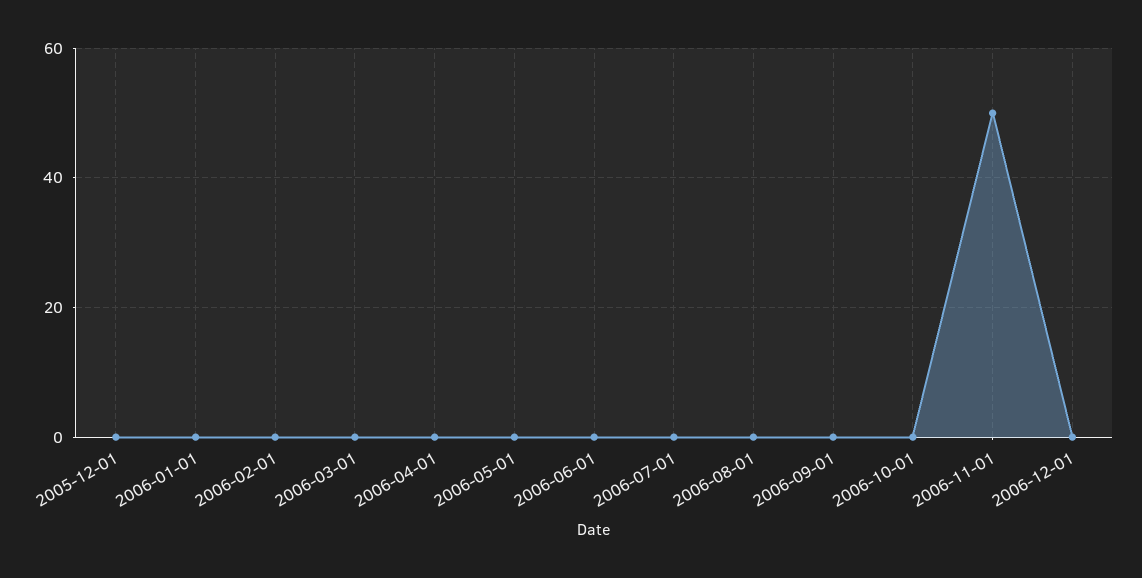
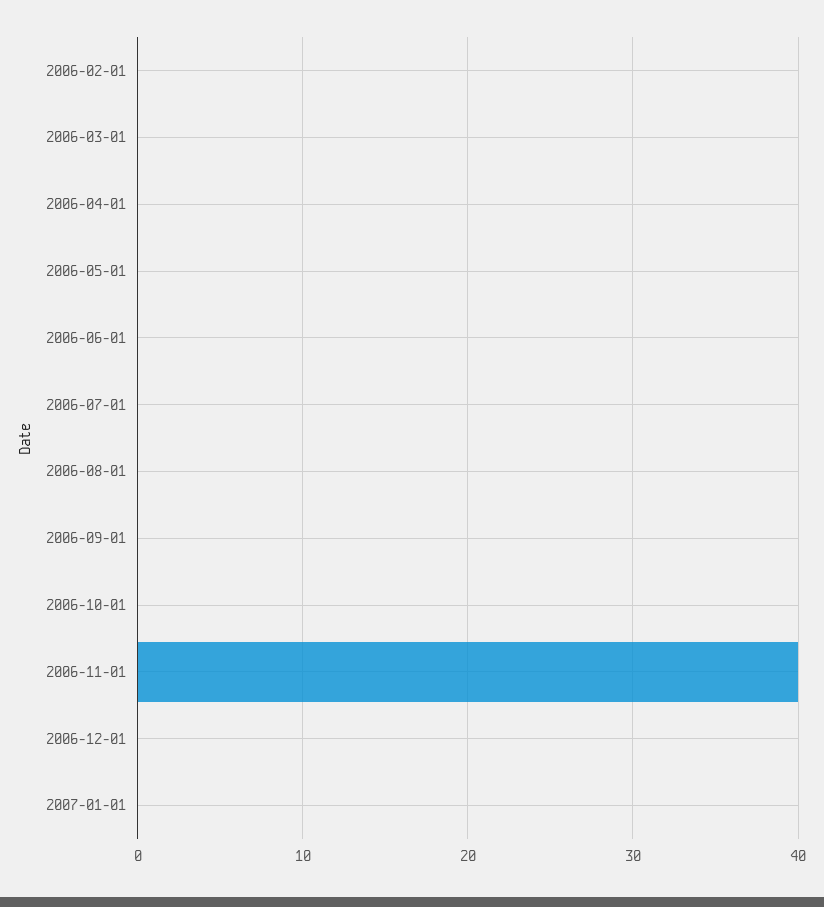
2005-12-01: 0 -> none
2006-01-01: 0 -> none
2006-11-01: 50 -> 40
2007-01-01: none -> 0

